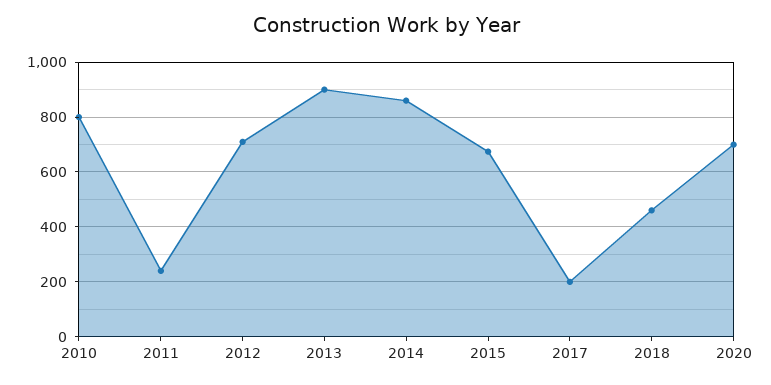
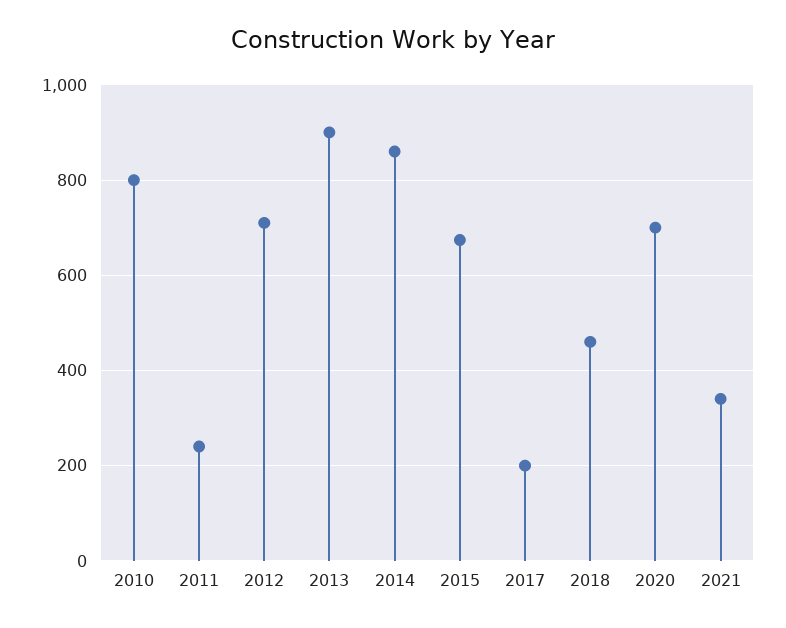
2021: none -> 340

